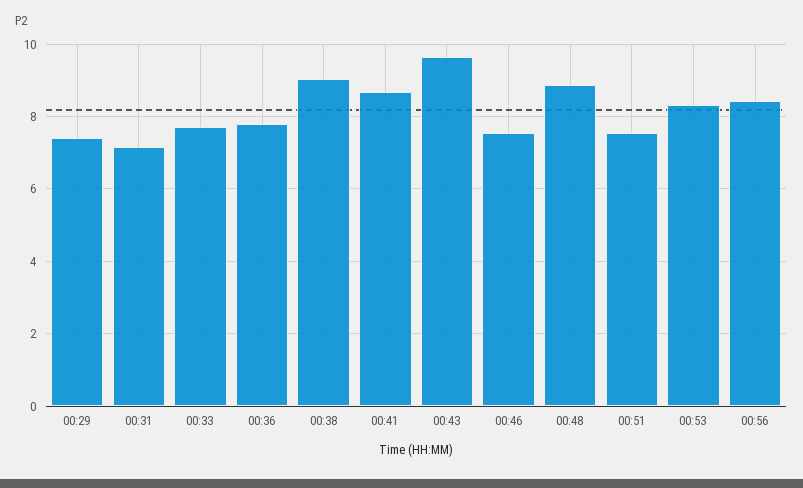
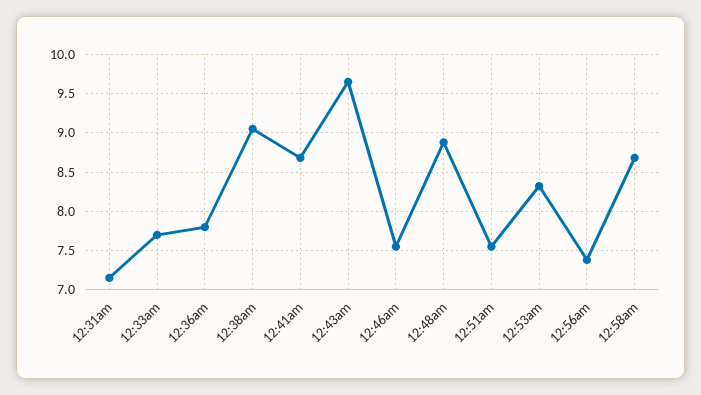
00:29: 7.4 -> none
00:56: 8.4 -> 7.4
12:58am: none -> 8.7

